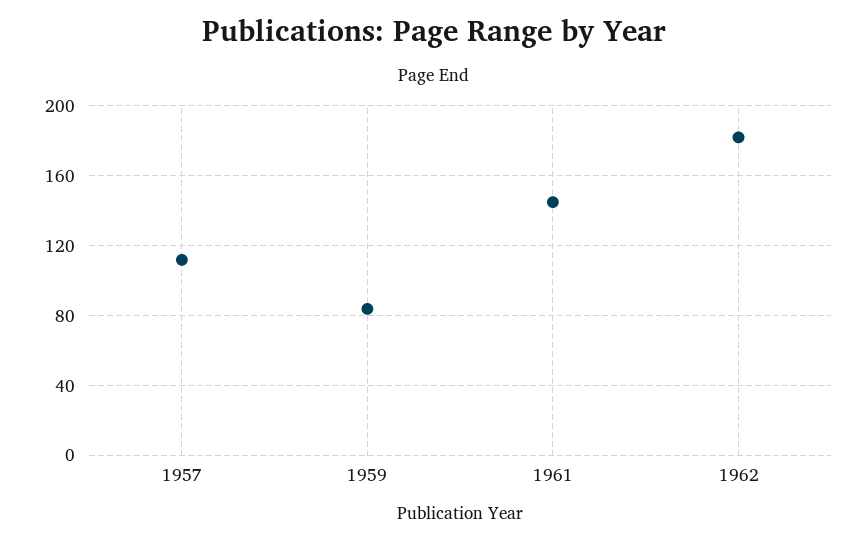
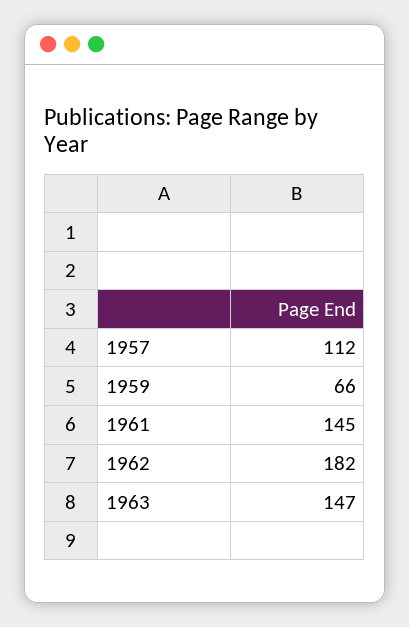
1959: 85 -> 66
1963: none -> 147

